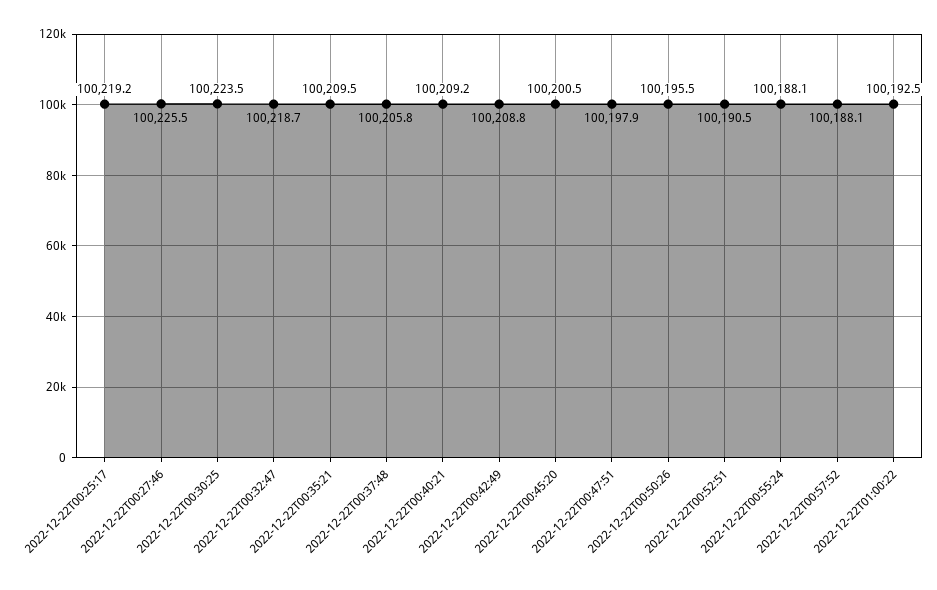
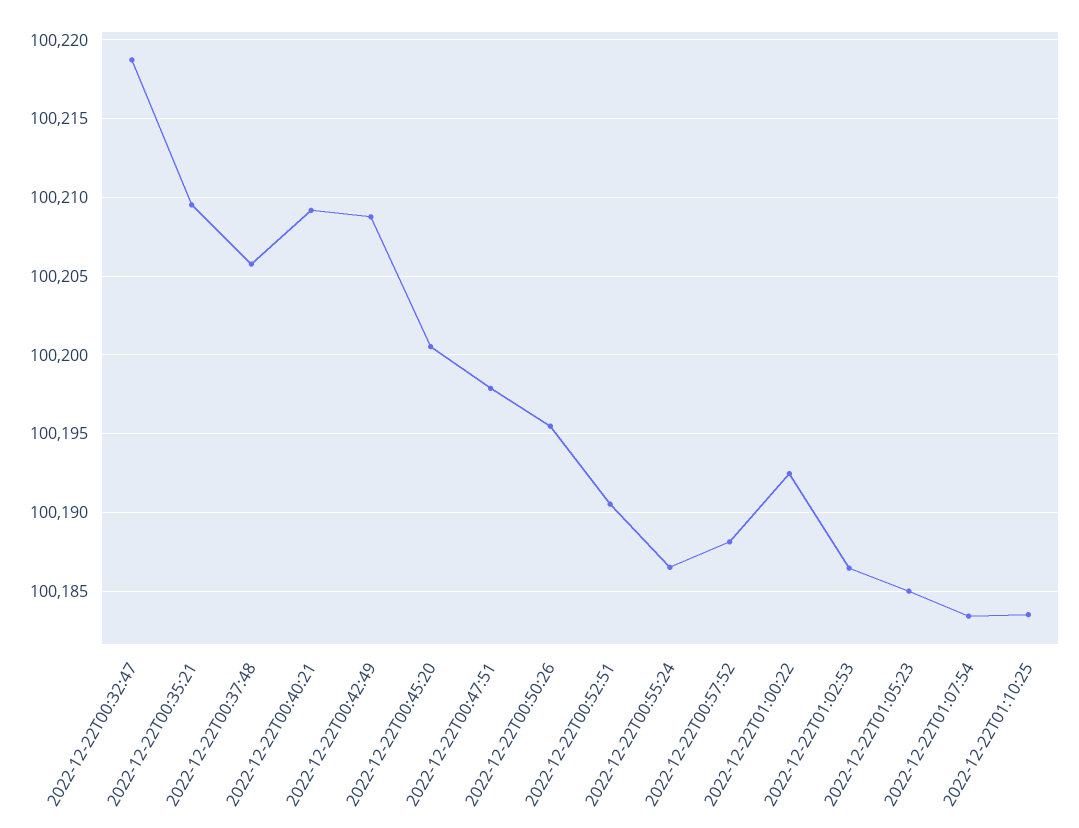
2022-12-22T00:25:17: 100219.2 -> none
2022-12-22T00:27:46: 100225.5 -> none
2022-12-22T00:30:25: 100223.5 -> none
2022-12-22T00:55:24: 100188.1 -> 100186.5
2022-12-22T01:02:53: none -> 100186.5
2022-12-22T01:05:23: none -> 100185
2022-12-22T01:07:54: none -> 100183.5
2022-12-22T01:10:25: none -> 100183.5

